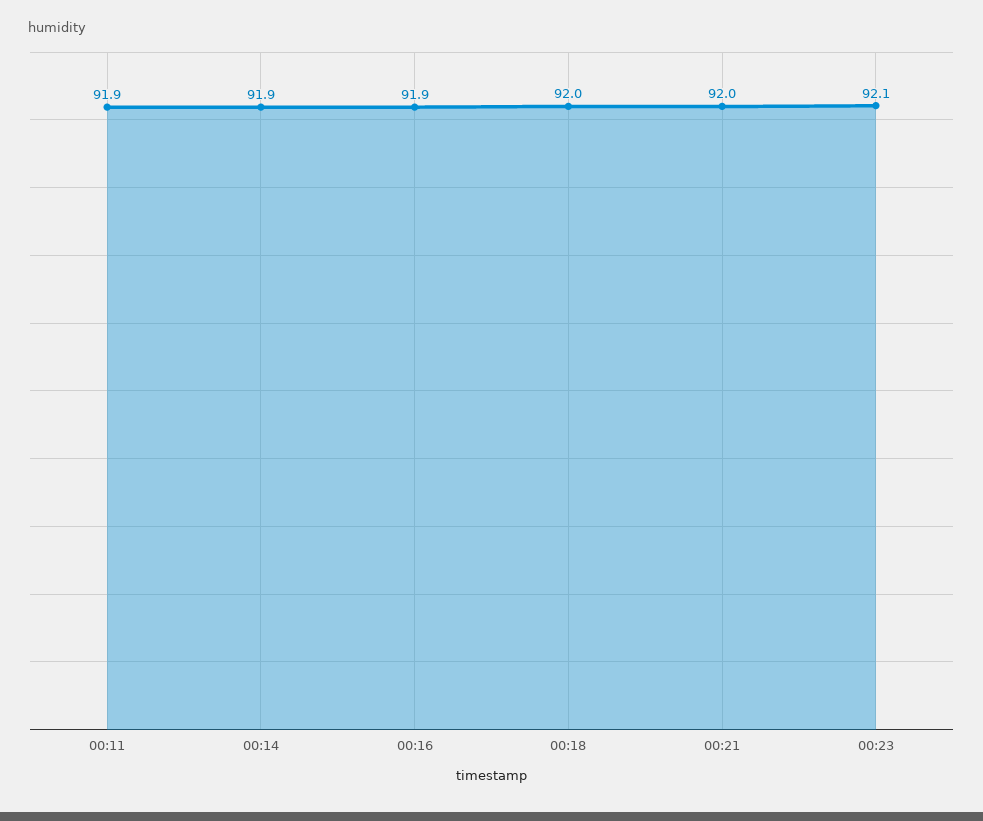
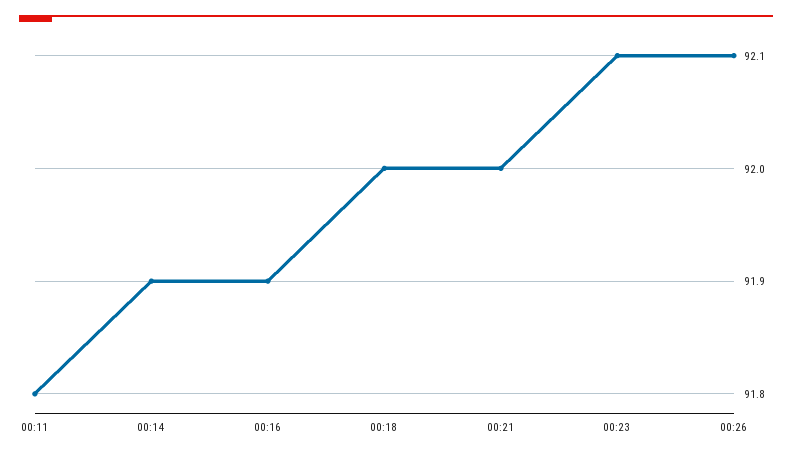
00:11: 91.9 -> 91.8
00:26: none -> 92.1

